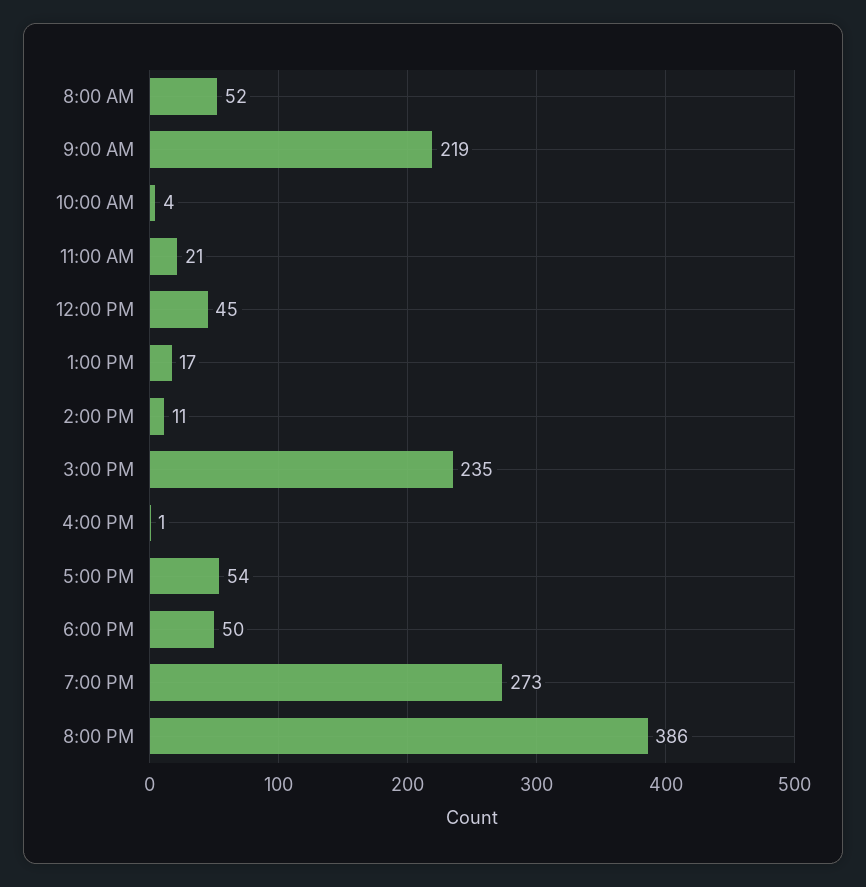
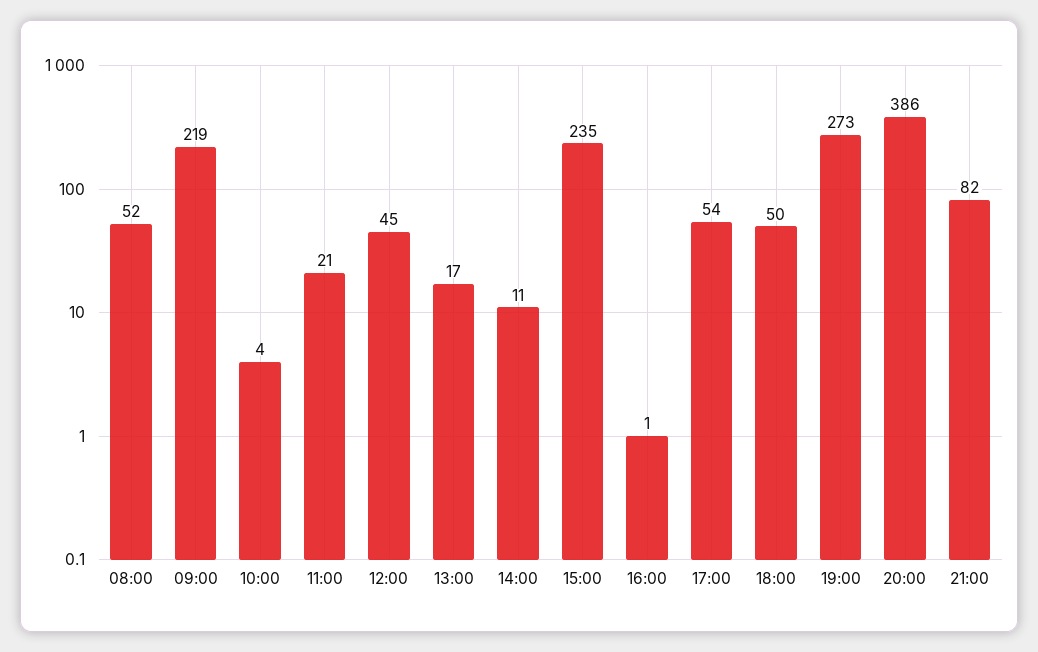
21:00: none -> 82

